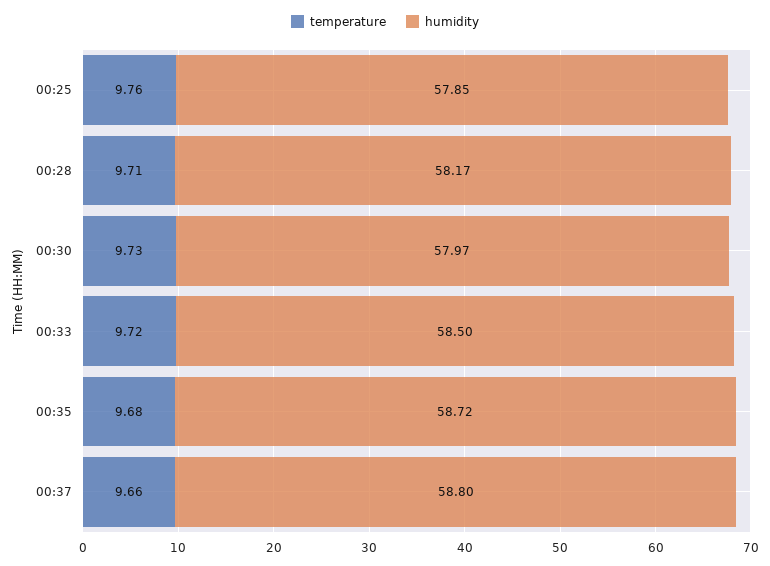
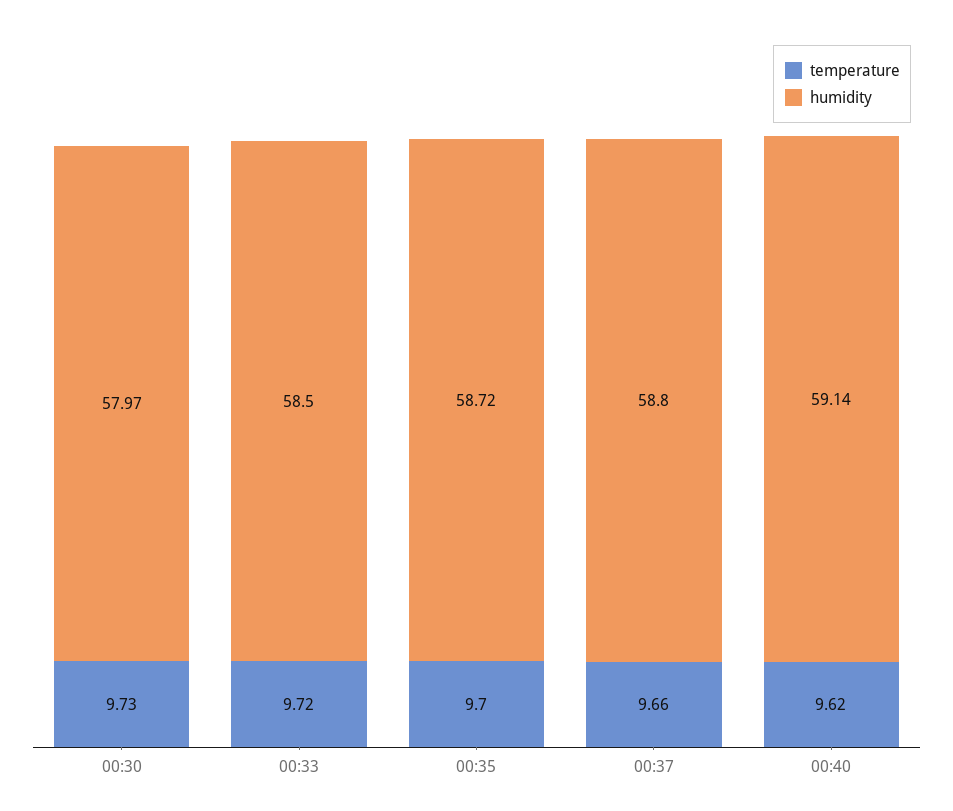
temperature, 00:25: 9.76 -> none
humidity, 00:25: 57.85 -> none
temperature, 00:28: 9.71 -> none
humidity, 00:28: 58.17 -> none
temperature, 00:35: 9.68 -> 9.7
temperature, 00:40: none -> 9.62
humidity, 00:40: none -> 59.14

